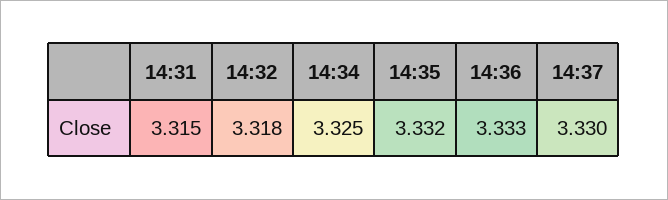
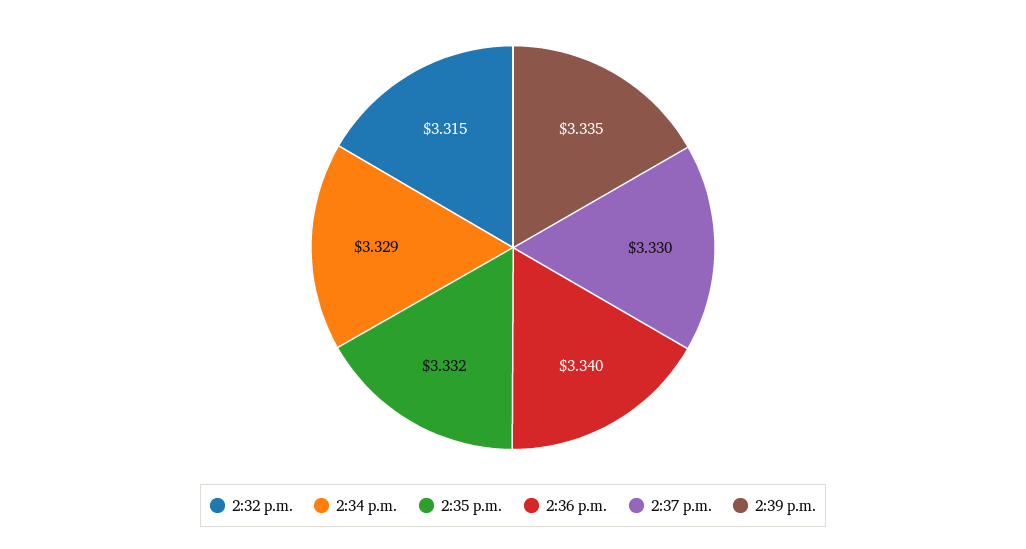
14:31: 3.315 -> none
14:32: 3.318 -> 3.315
14:34: 3.325 -> 3.329
14:36: 3.333 -> 3.34
2:39 p.m.: none -> 3.335

